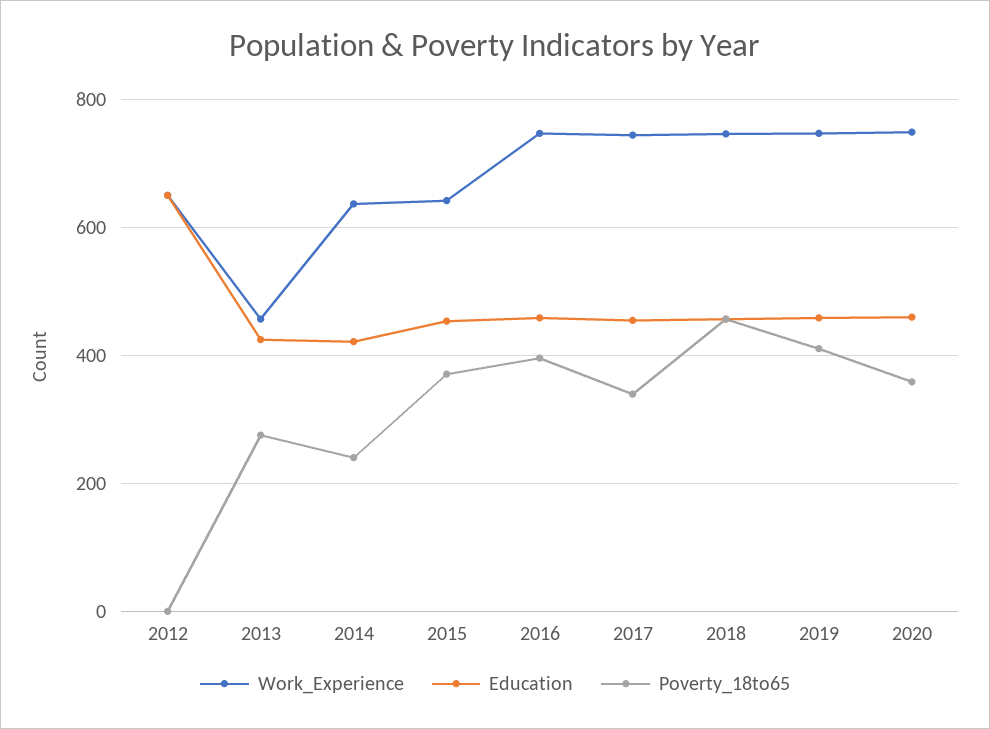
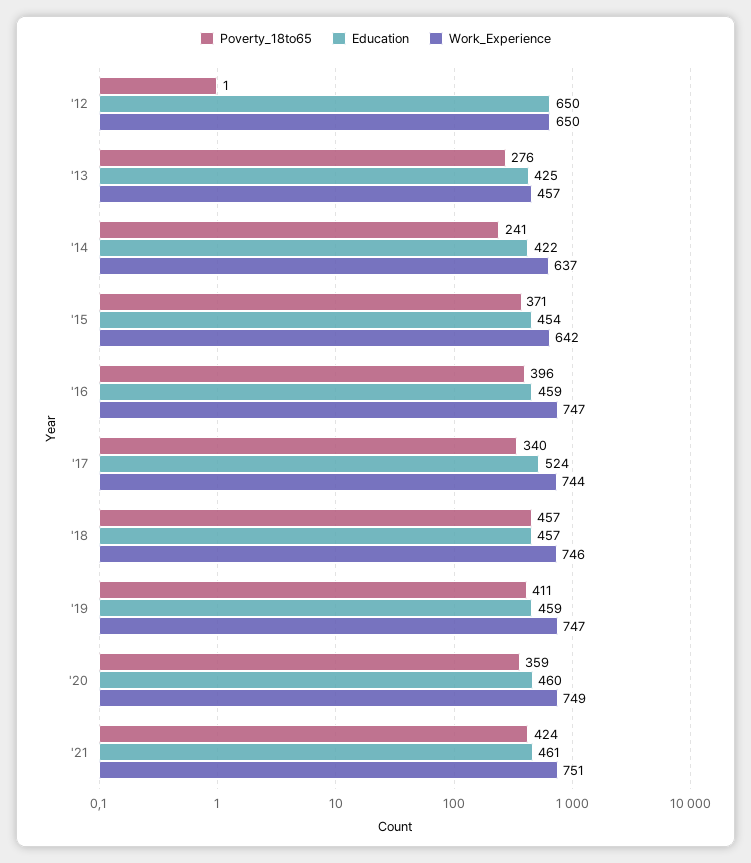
Education, 2017: 460 -> 524
Poverty_18to65, '21: none -> 424
Education, '21: none -> 461
Work_Experience, '21: none -> 751

